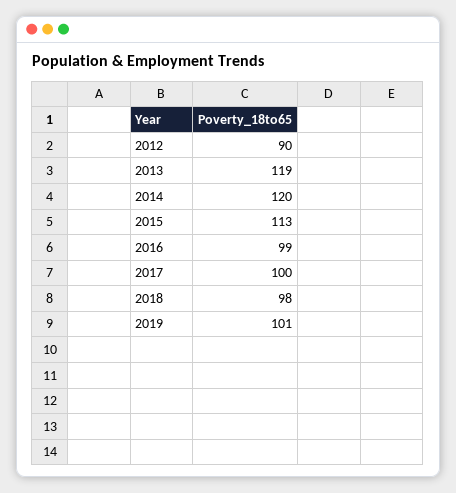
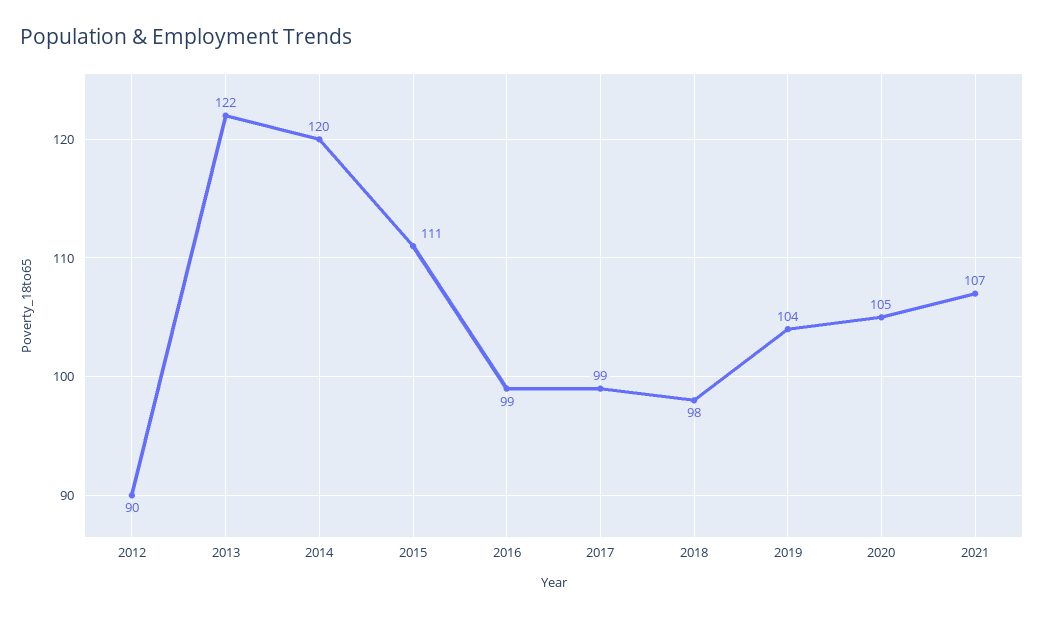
2013: 119 -> 122
2015: 113 -> 111
2017: 100 -> 99
2019: 101 -> 104
2020: none -> 105
2021: none -> 107

